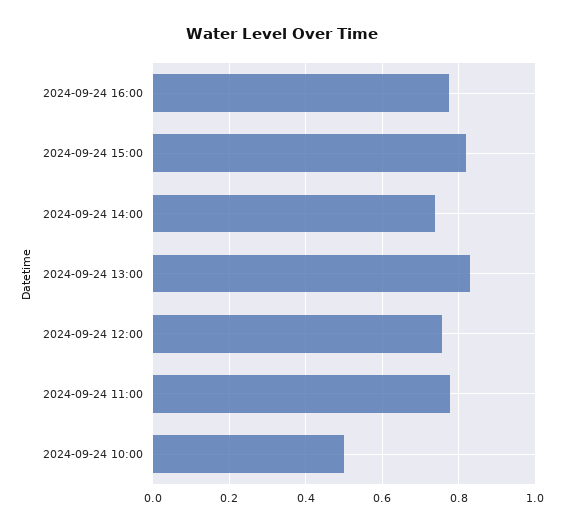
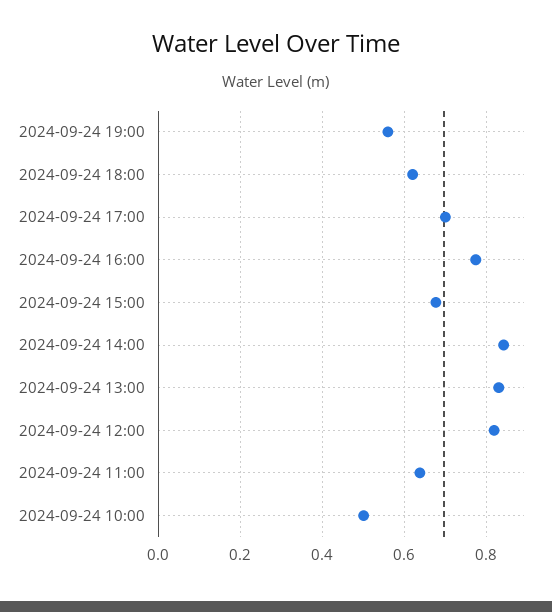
2024-09-24 15:00: 0.82 -> 0.68
2024-09-24 14:00: 0.74 -> 0.84
2024-09-24 12:00: 0.76 -> 0.82
2024-09-24 11:00: 0.78 -> 0.64
2024-09-24 19:00: none -> 0.56
2024-09-24 18:00: none -> 0.62
2024-09-24 17:00: none -> 0.7

